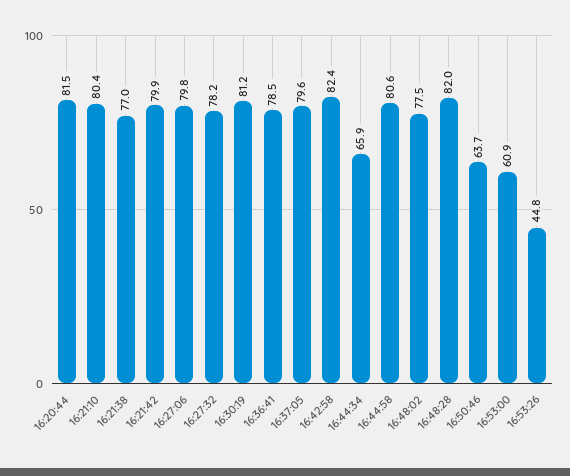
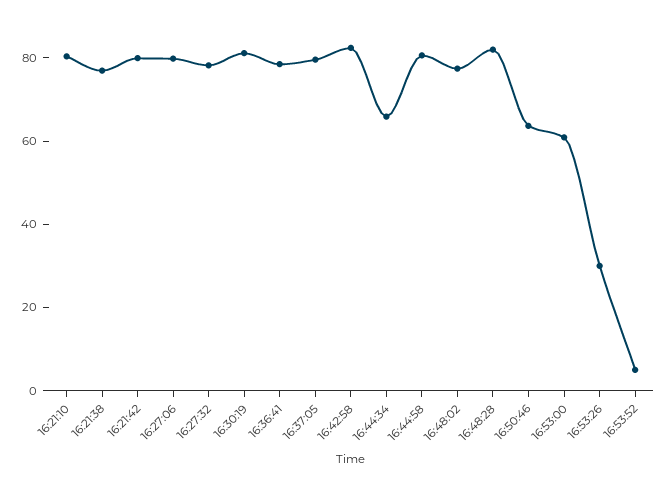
16:20:44: 81.5 -> none
16:53:26: 44.8 -> 30
16:53:52: none -> 5

